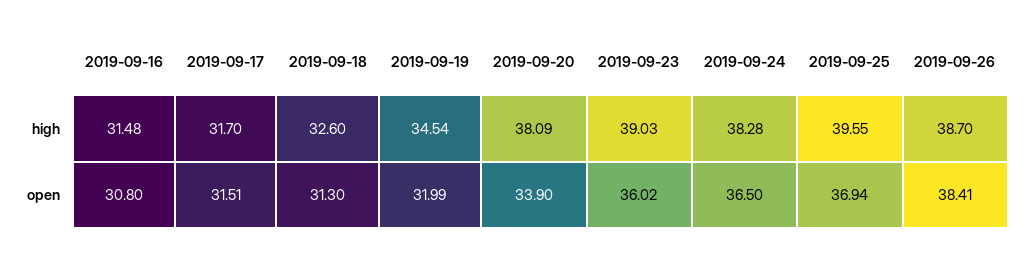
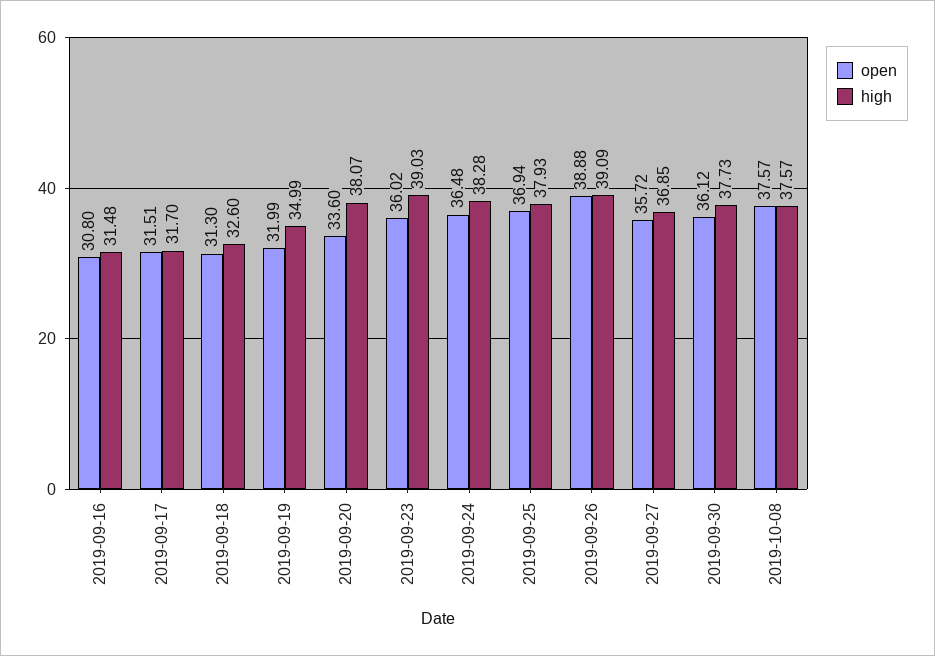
high, 2019-09-19: 34.54 -> 34.99
high, 2019-09-20: 38.09 -> 38.07
high, 2019-09-25: 39.55 -> 37.93
high, 2019-09-26: 38.7 -> 39.09
open, 2019-09-20: 33.9 -> 33.6
open, 2019-09-24: 36.5 -> 36.48
open, 2019-09-26: 38.41 -> 38.88
open, 2019-09-27: none -> 35.72
high, 2019-09-27: none -> 36.85
open, 2019-09-30: none -> 36.12
high, 2019-09-30: none -> 37.73
open, 2019-10-08: none -> 37.57
high, 2019-10-08: none -> 37.57

